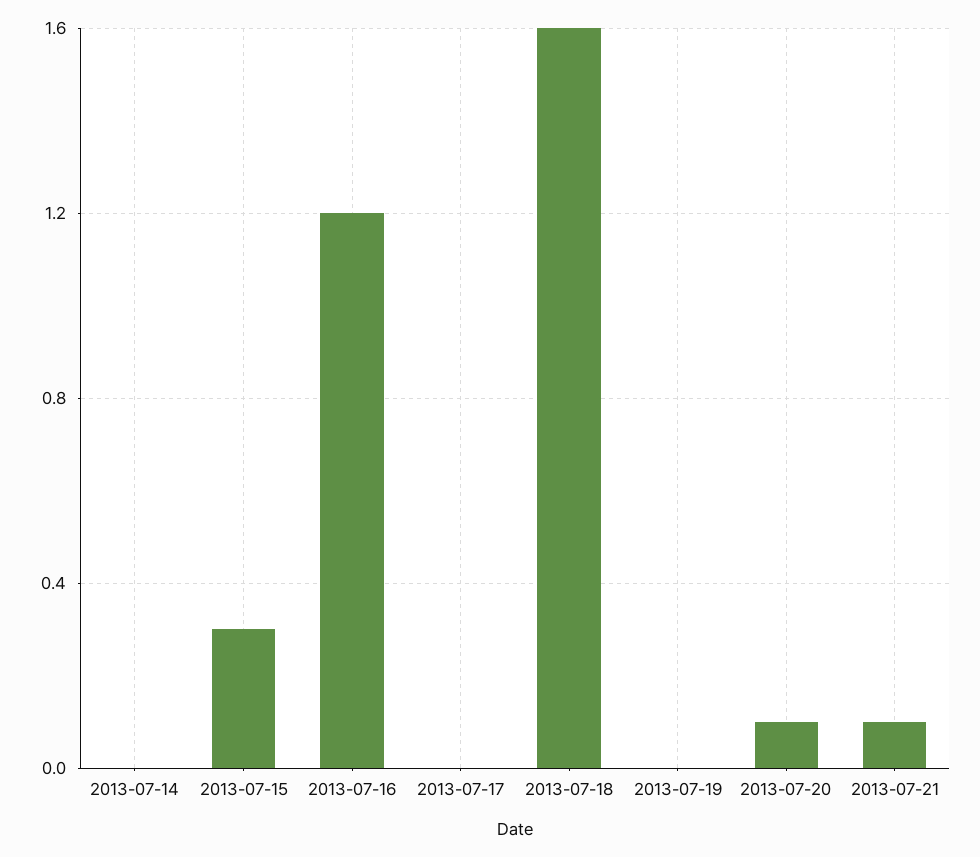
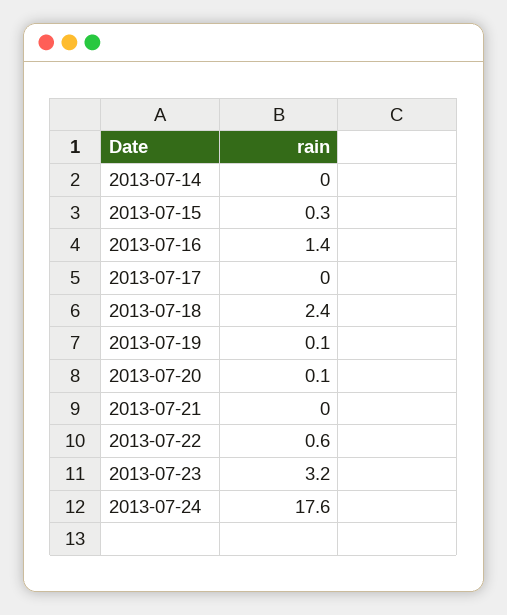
2013-07-16: 1.2 -> 1.4
2013-07-18: 1.6 -> 2.4
2013-07-19: 0 -> 0.1
2013-07-21: 0.1 -> 0
2013-07-22: none -> 0.6
2013-07-23: none -> 3.2
2013-07-24: none -> 17.6

